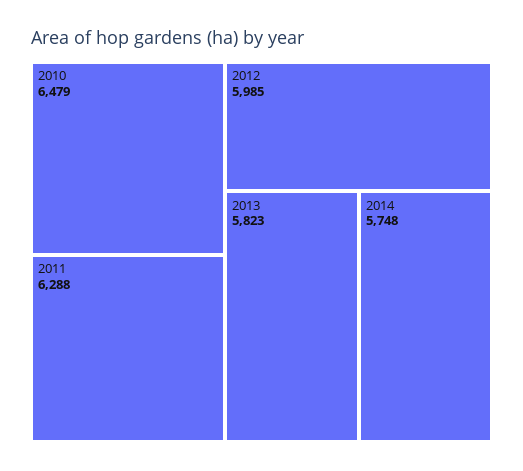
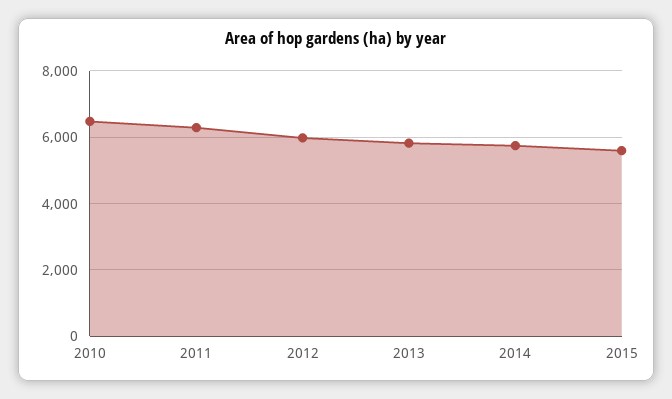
2015: none -> 5600

